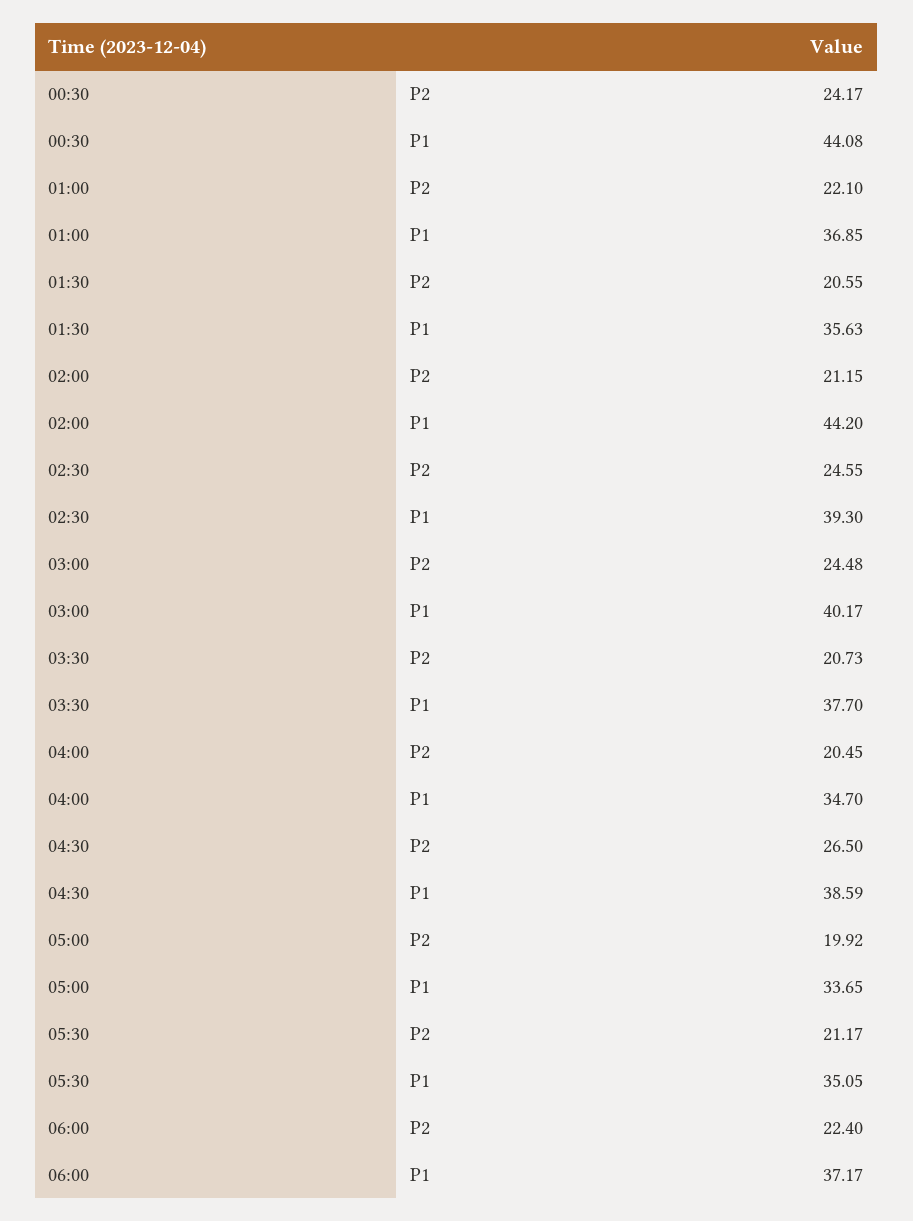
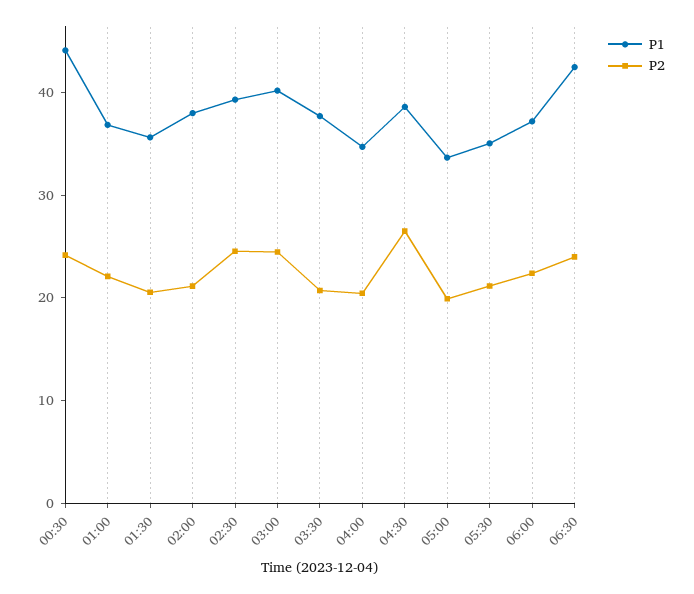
P1, 02:00: 44.2 -> 38
P1, 06:30: none -> 42
P2, 06:30: none -> 24

